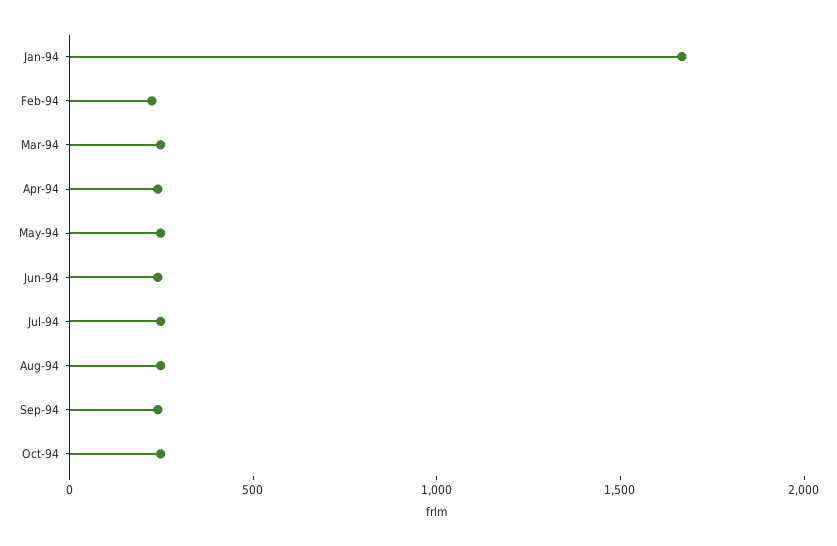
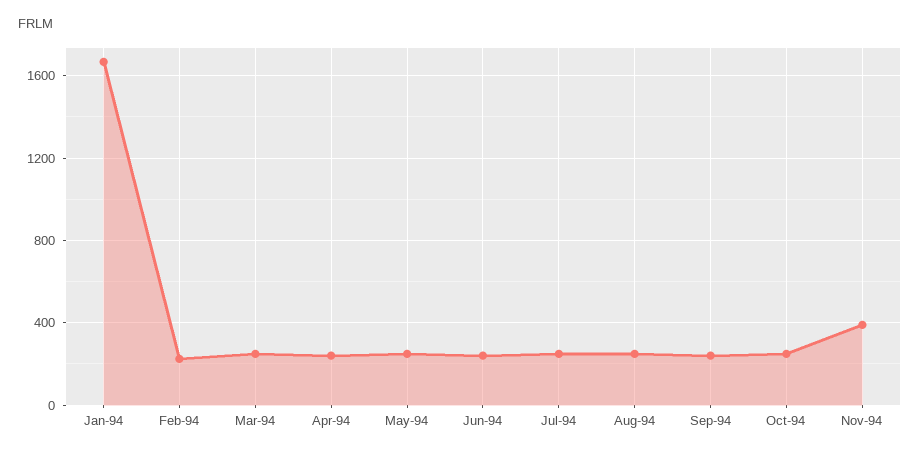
Nov-94: none -> 400

